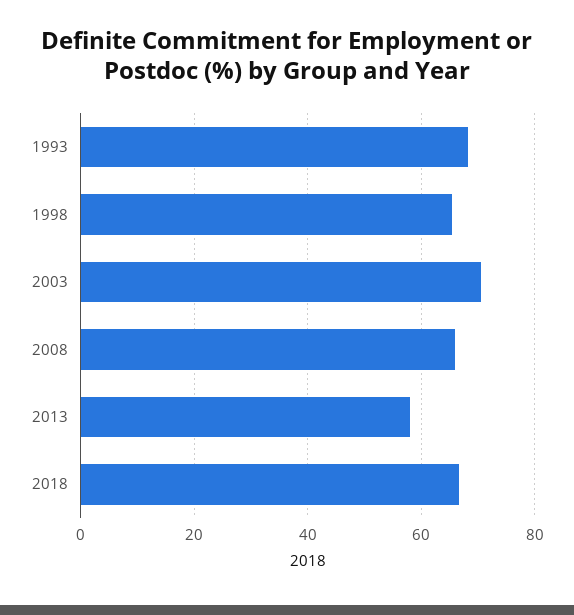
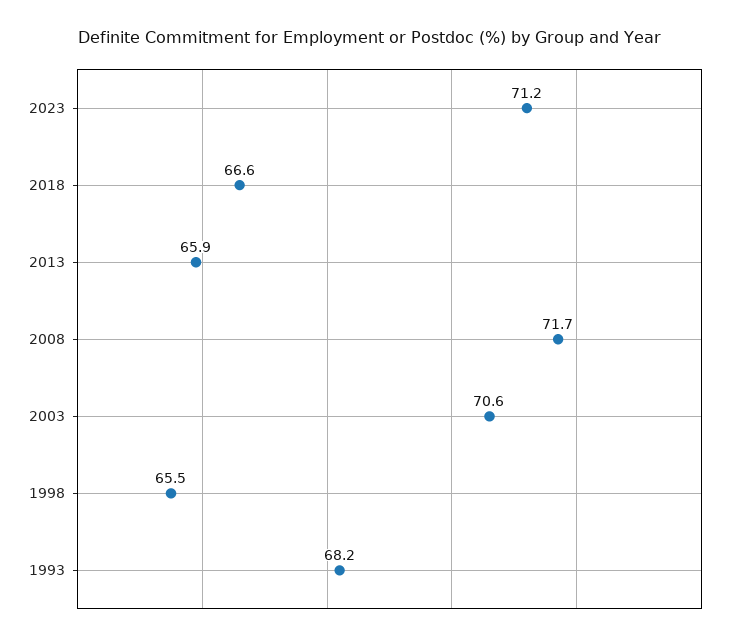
2008: 66 -> 71.7
2013: 58 -> 65.9
2023: none -> 71.2

